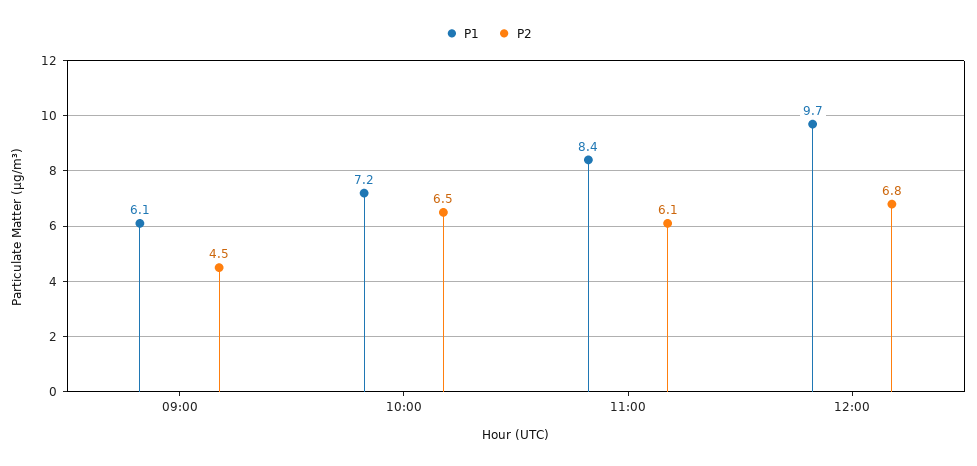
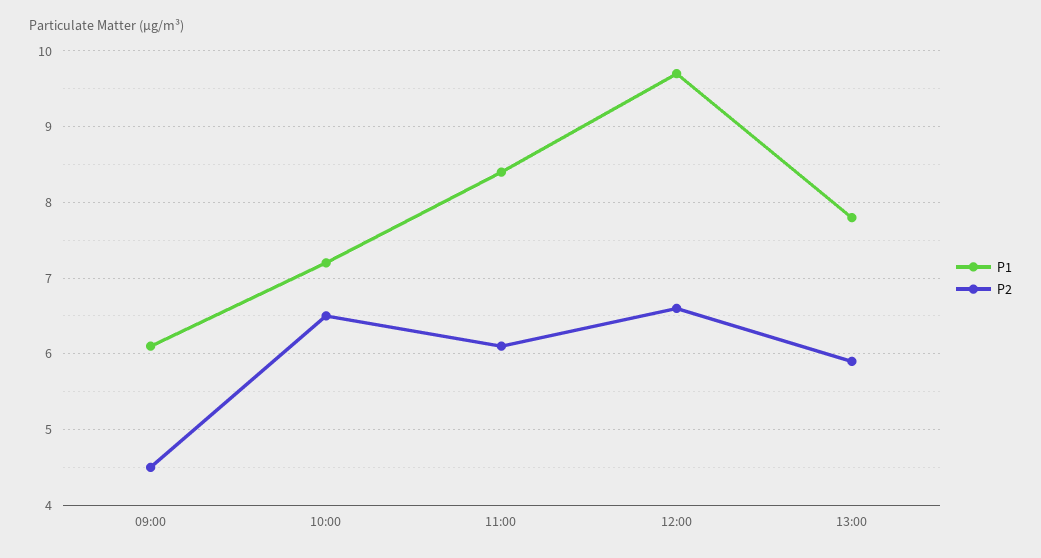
P2, 12:00: 6.8 -> 6.6
P1, 13:00: none -> 7.8
P2, 13:00: none -> 5.9

